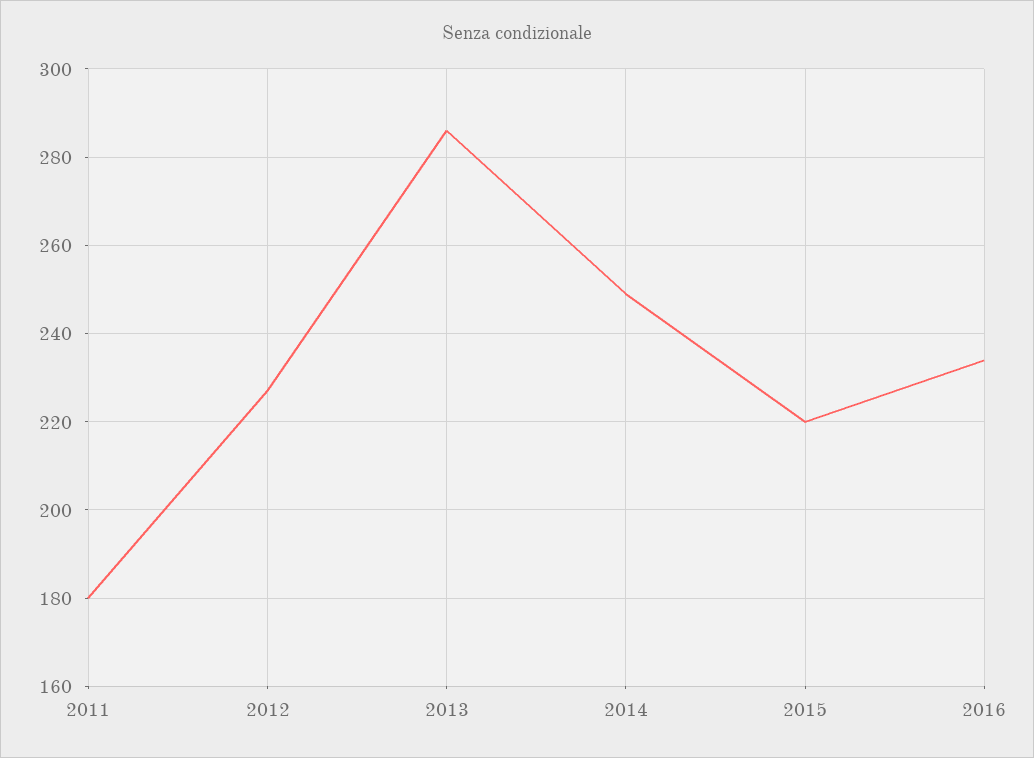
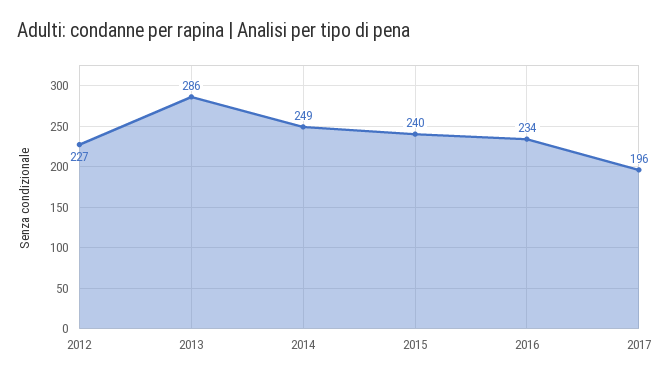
2011: 180 -> none
2015: 220 -> 240
2017: none -> 196

